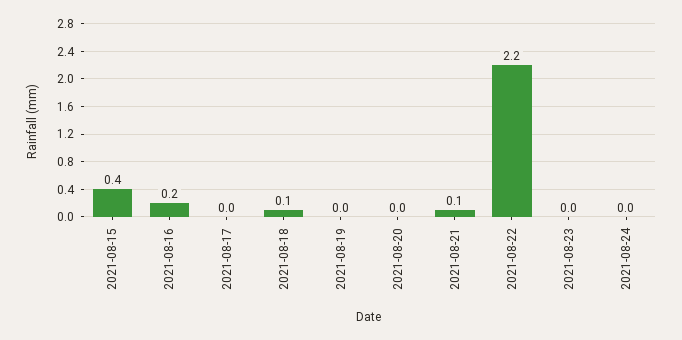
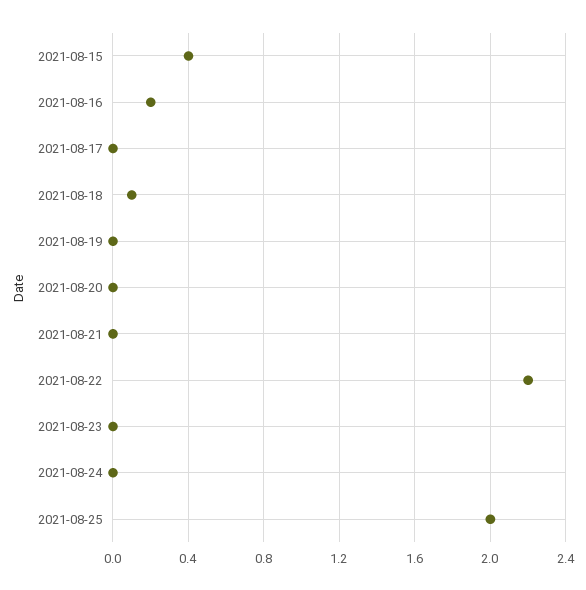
2021-08-21: 0.1 -> 0
2021-08-25: none -> 2

